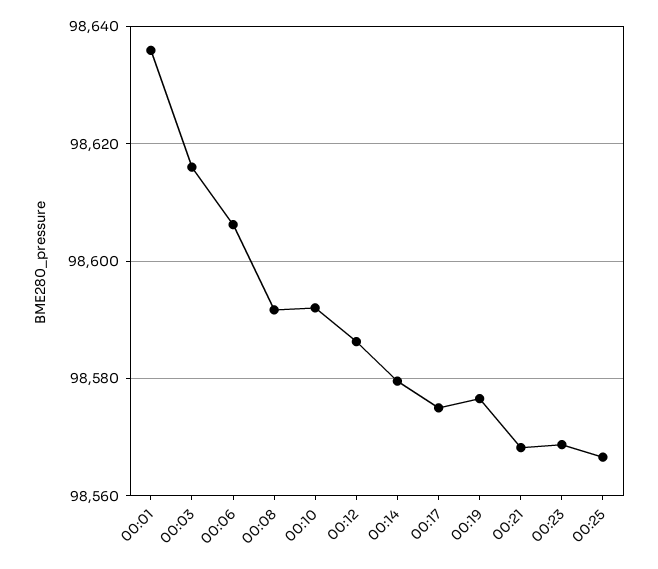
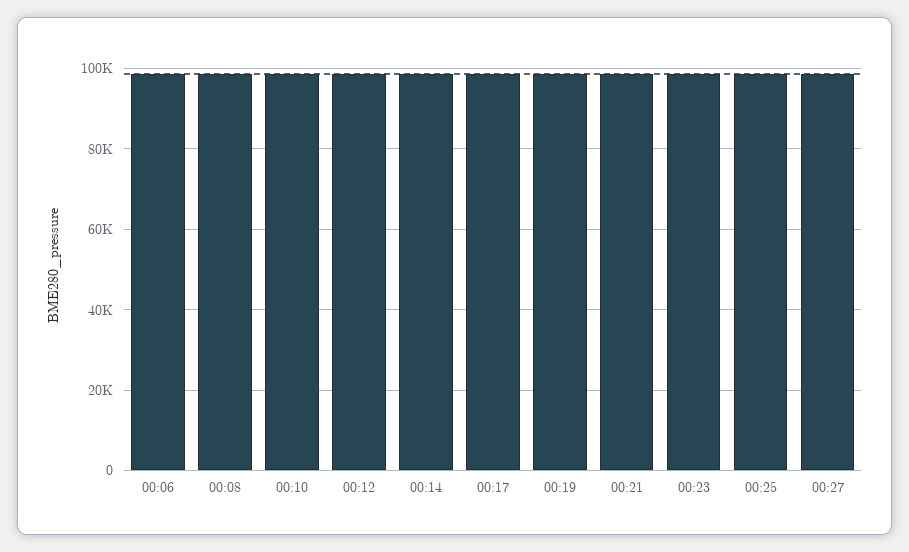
00:01: 98636 -> none
00:03: 98616 -> none
00:27: none -> 98000

